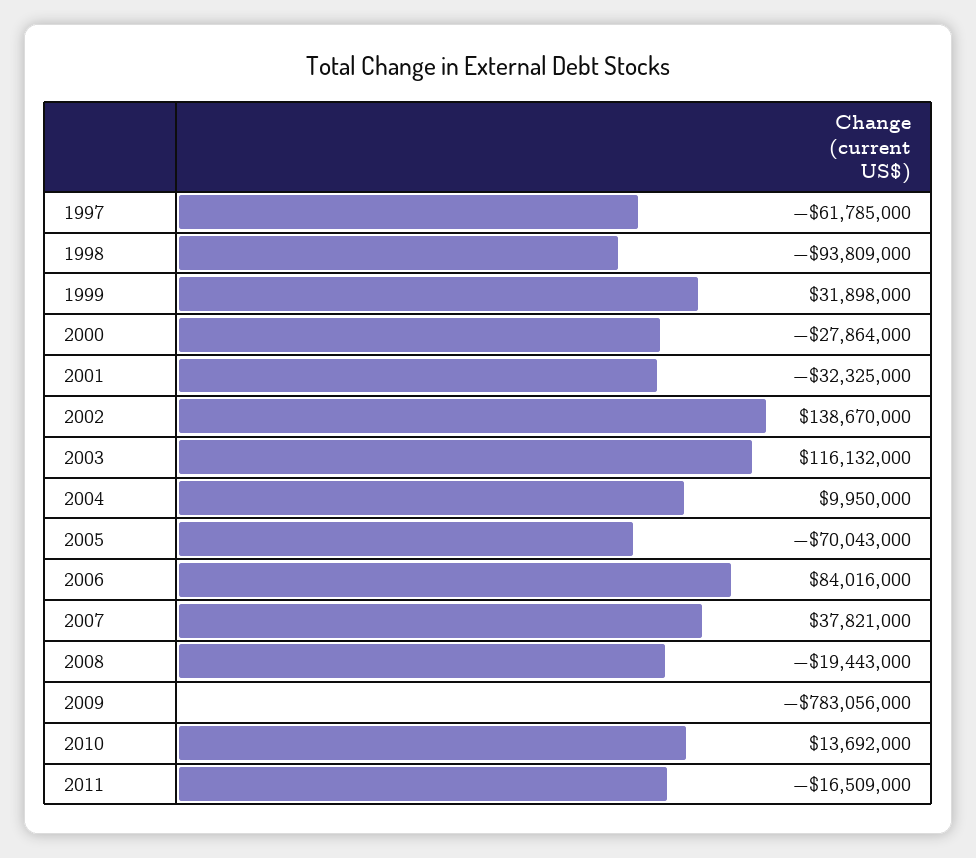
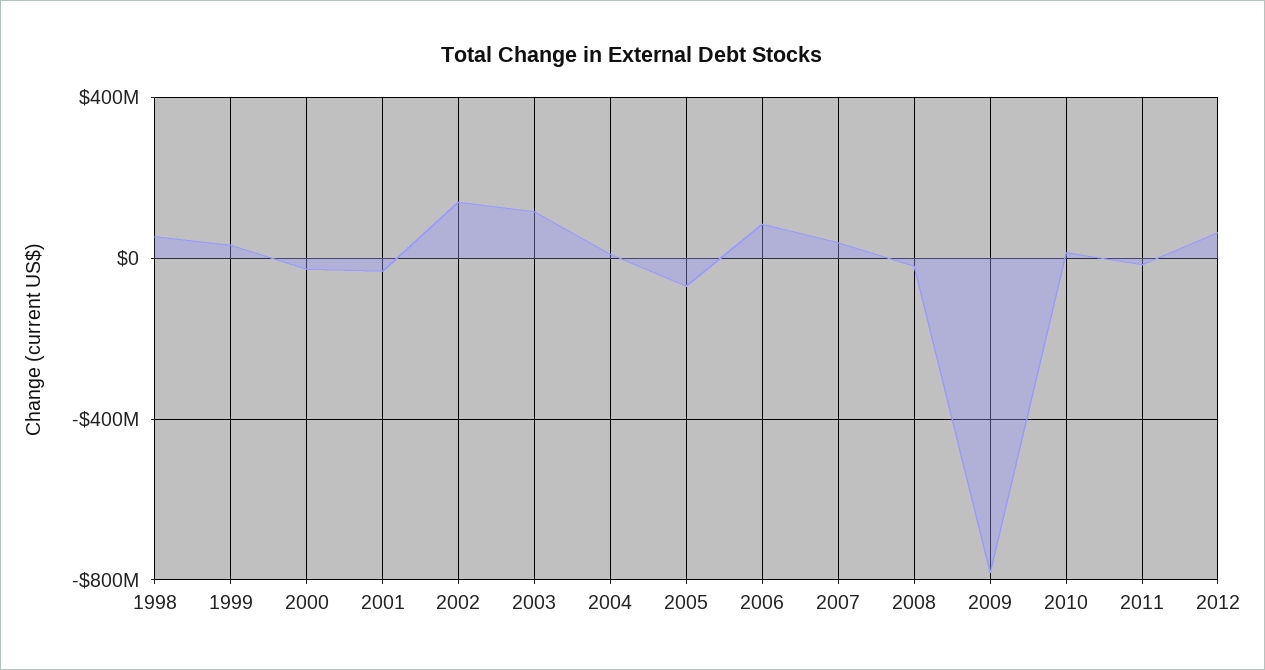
1997: -61785000 -> none
1998: -93809000 -> 50000000
2012: none -> 50000000

